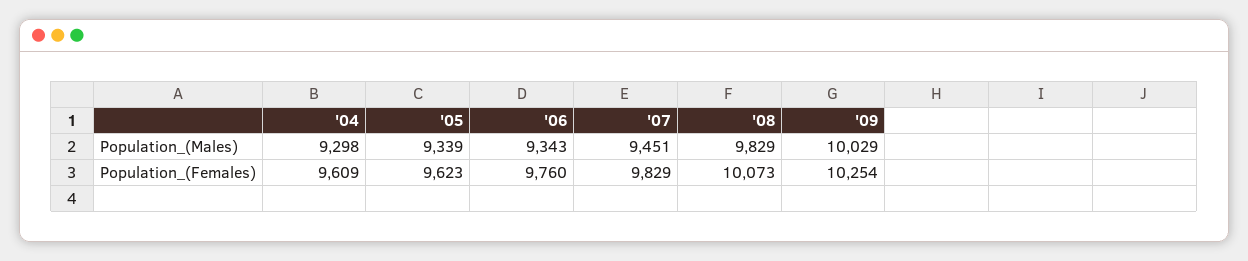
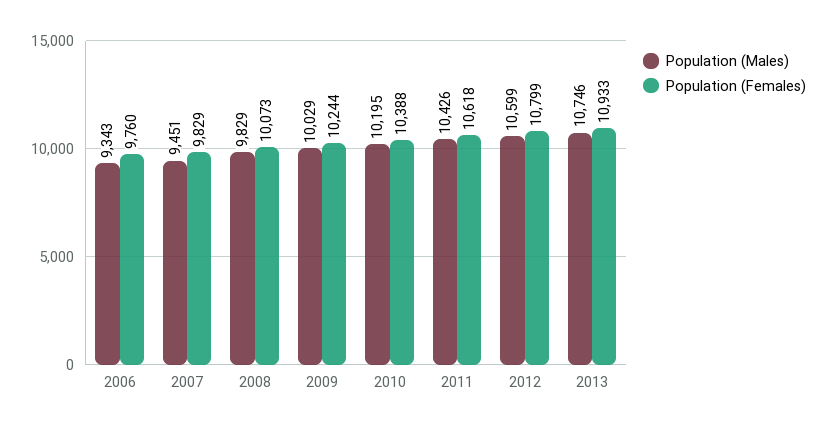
Population_(Males), '04: 9298 -> none
Population_(Males), '05: 9339 -> none
Population_(Females), '04: 9609 -> none
Population_(Females), '05: 9623 -> none
Population_(Females), '09: 10254 -> 10244
Population_(Males), 2010: none -> 10195
Population_(Females), 2010: none -> 10388
Population_(Males), 2011: none -> 10426
Population_(Females), 2011: none -> 10618
Population_(Males), 2012: none -> 10599
Population_(Females), 2012: none -> 10799
Population_(Males), 2013: none -> 10746
Population_(Females), 2013: none -> 10933

